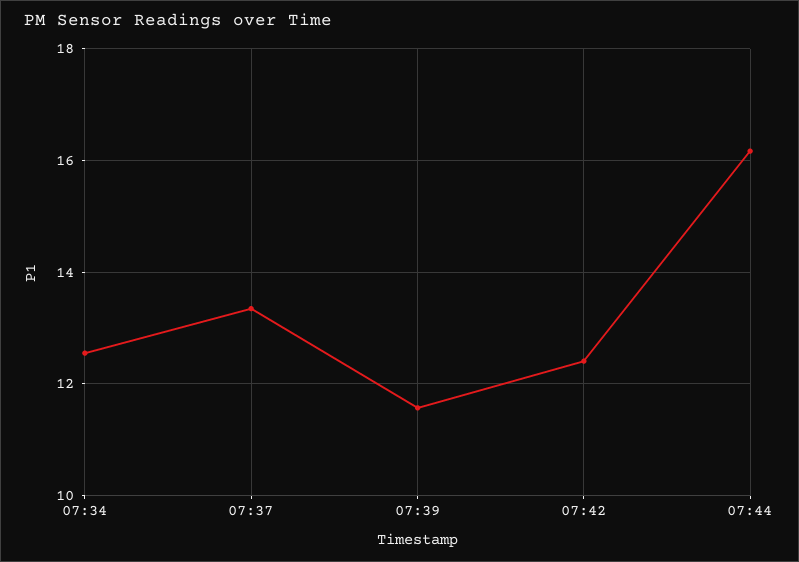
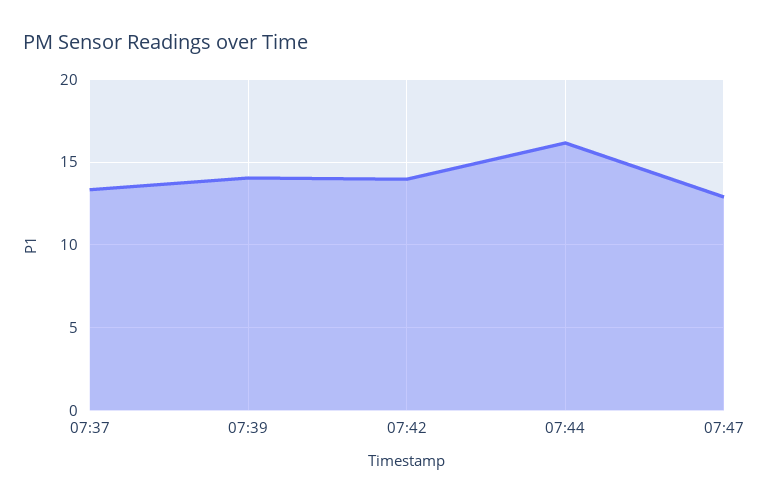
07:34: 12.6 -> none
07:39: 11.6 -> 14
07:42: 12.4 -> 14
07:47: none -> 13

